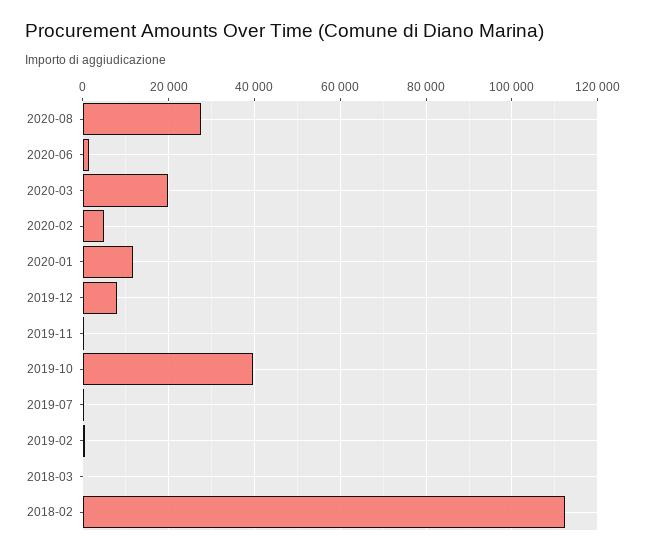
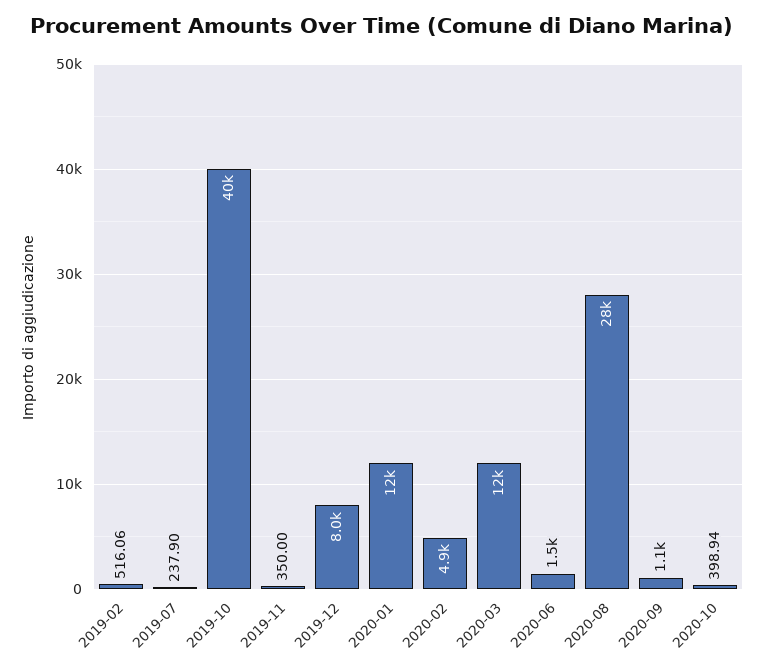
2020-03: 20000 -> 12000
2018-03: 0 -> none
2018-02: 112000 -> none
2020-09: none -> 1100
2020-10: none -> 398.94

